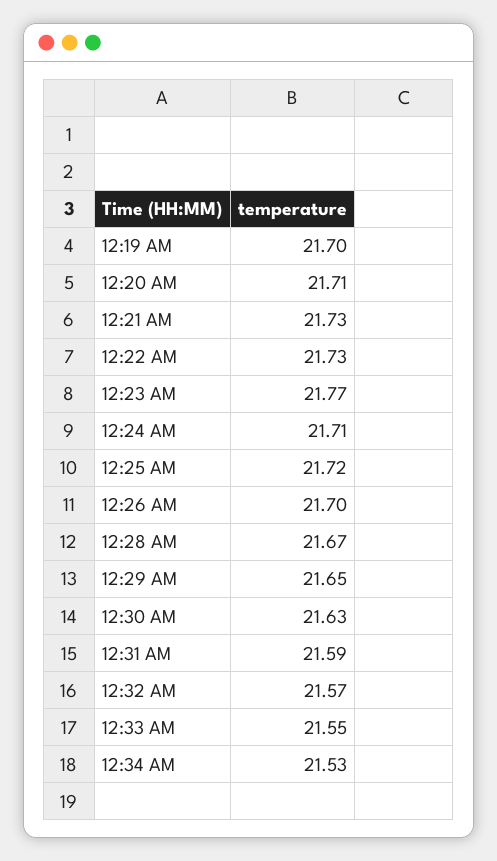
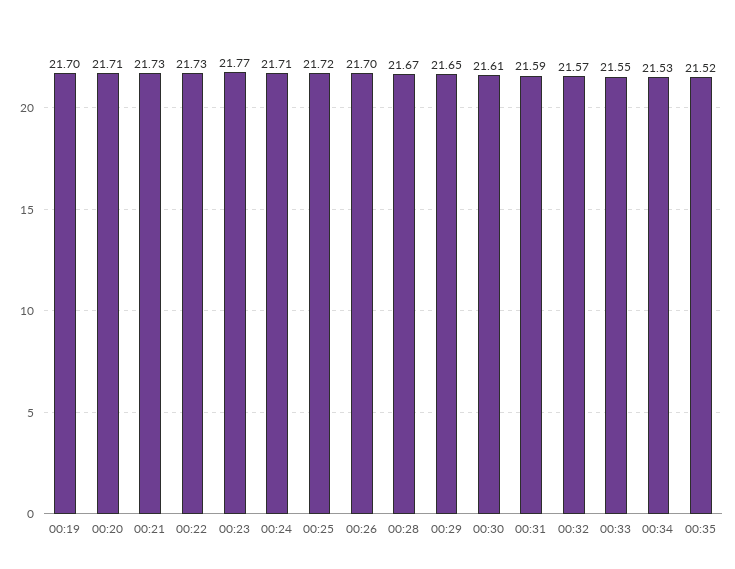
12:30 AM: 21.63 -> 21.61
00:35: none -> 21.52

